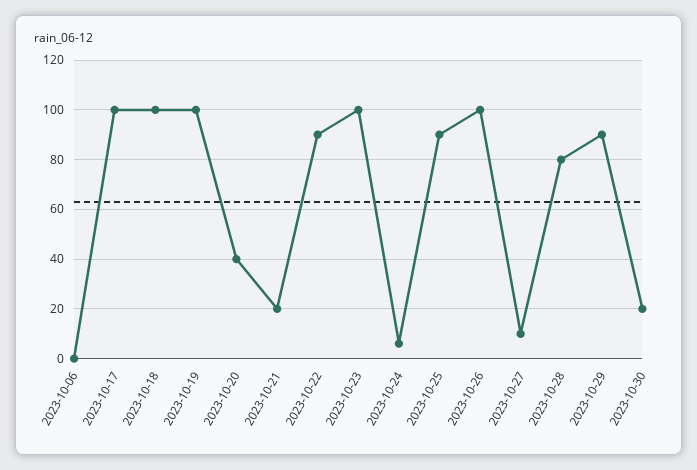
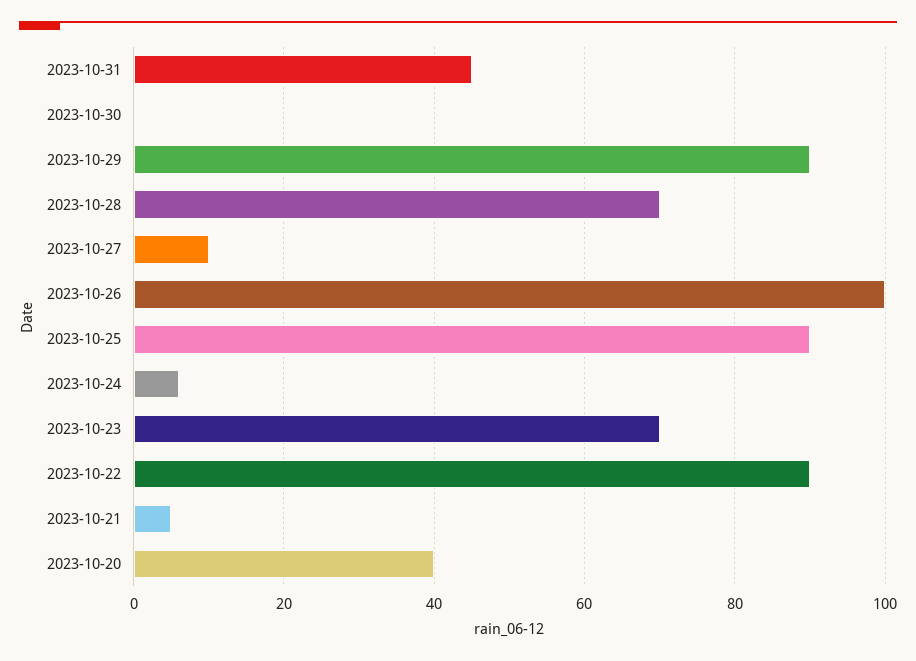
2023-10-06: 0 -> none
2023-10-17: 100 -> none
2023-10-18: 100 -> none
2023-10-19: 100 -> none
2023-10-21: 20 -> 5
2023-10-23: 100 -> 70
2023-10-28: 80 -> 70
2023-10-30: 20 -> 0
2023-10-31: none -> 45

